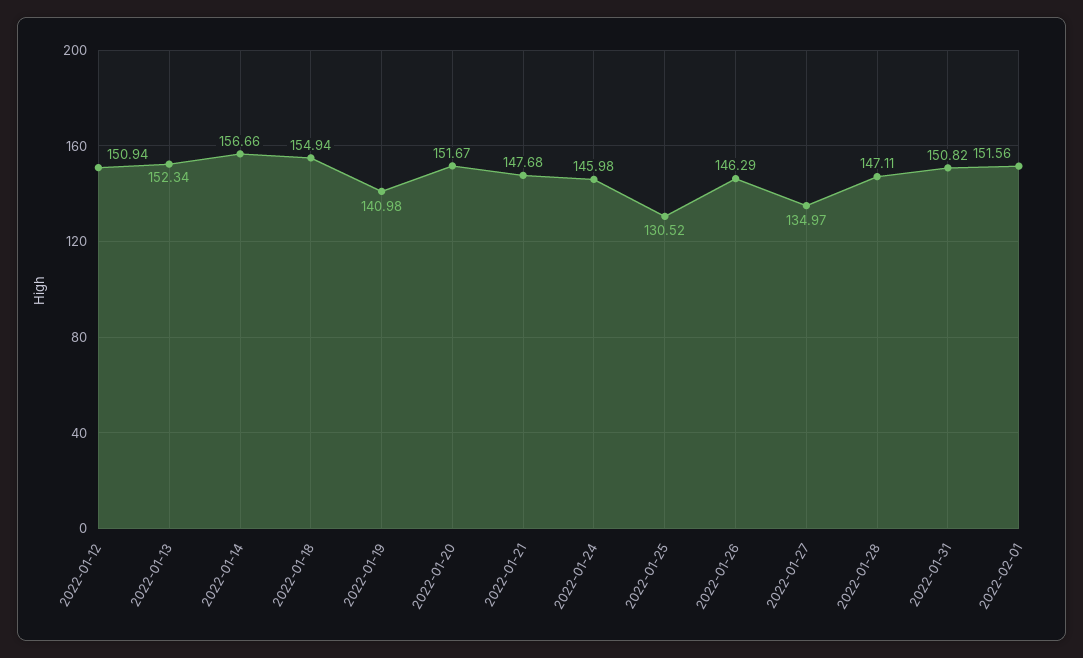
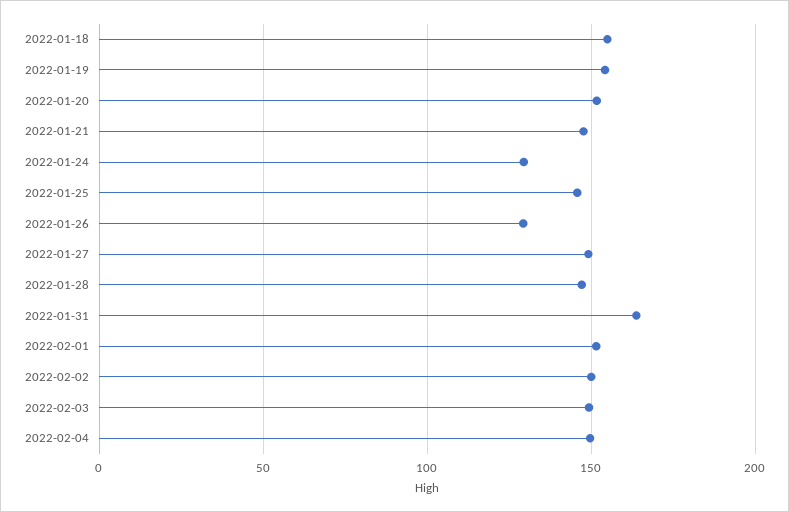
2022-01-12: 150.94 -> none
2022-01-13: 152.34 -> none
2022-01-14: 156.66 -> none
2022-01-19: 140.98 -> 155
2022-01-24: 145.98 -> 130
2022-01-25: 130.52 -> 145
2022-01-26: 146.29 -> 130
2022-01-27: 134.97 -> 150
2022-01-31: 150.82 -> 165
2022-02-02: none -> 150
2022-02-03: none -> 150
2022-02-04: none -> 150

